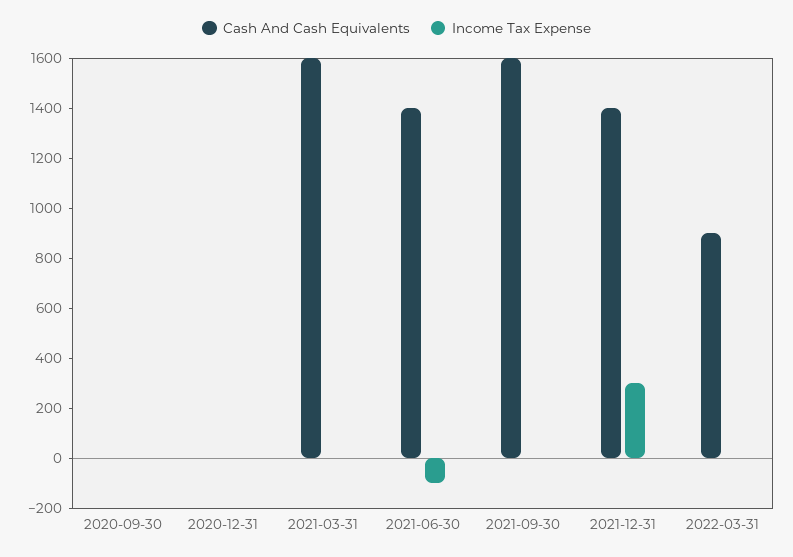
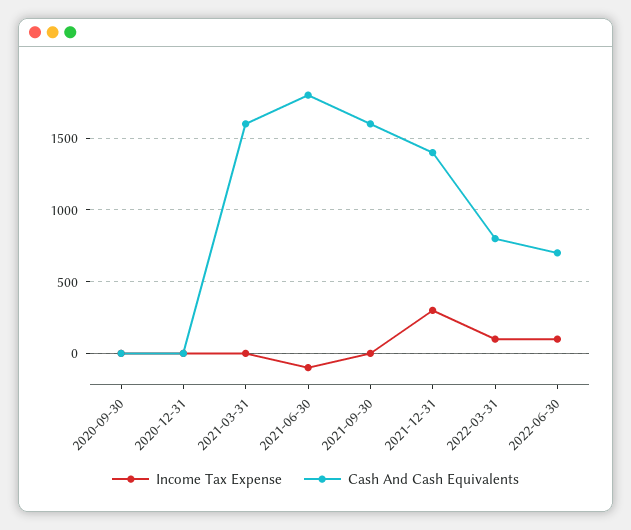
Cash And Cash Equivalents, 2021-06-30: 1400 -> 1800
Cash And Cash Equivalents, 2022-03-31: 900 -> 800
Income Tax Expense, 2022-03-31: 0 -> 100
Income Tax Expense, 2022-06-30: none -> 100
Cash And Cash Equivalents, 2022-06-30: none -> 700

